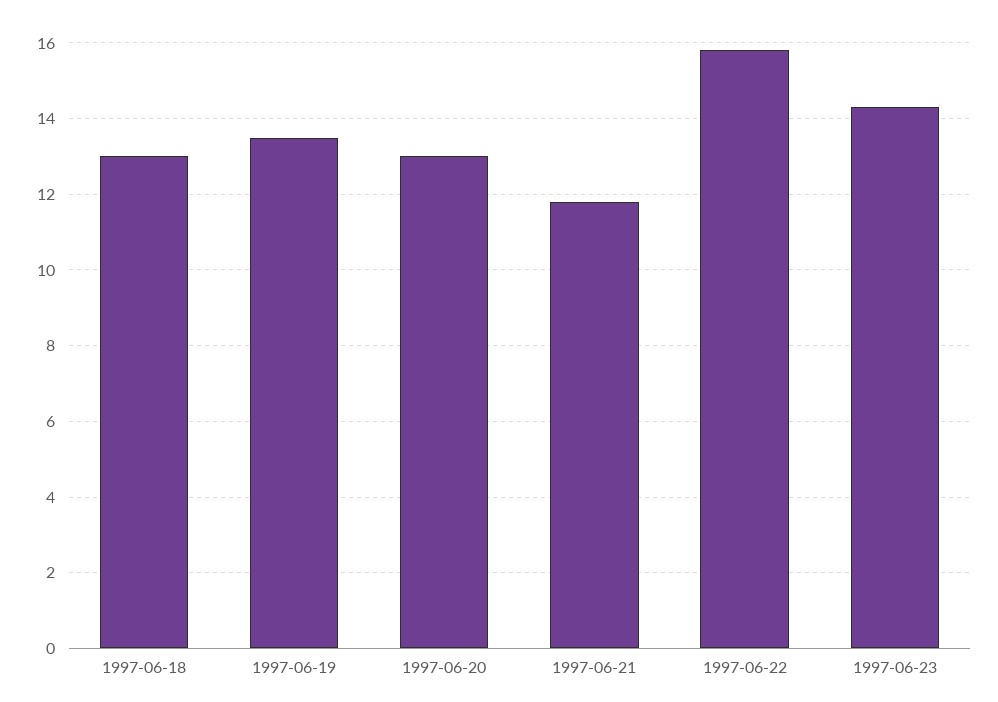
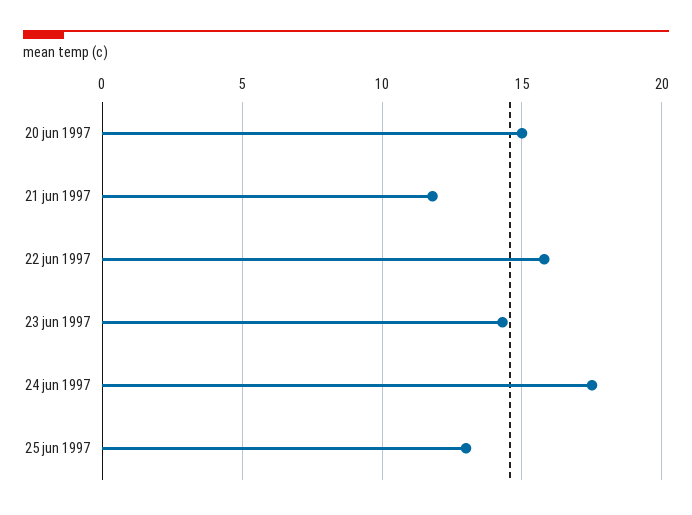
1997-06-18: 13 -> none
1997-06-19: 13.5 -> none
1997-06-20: 13 -> 15
24 jun 1997: none -> 17.5
25 jun 1997: none -> 13

